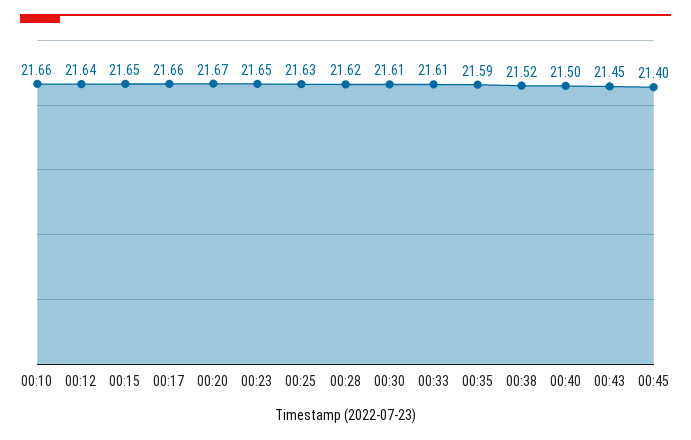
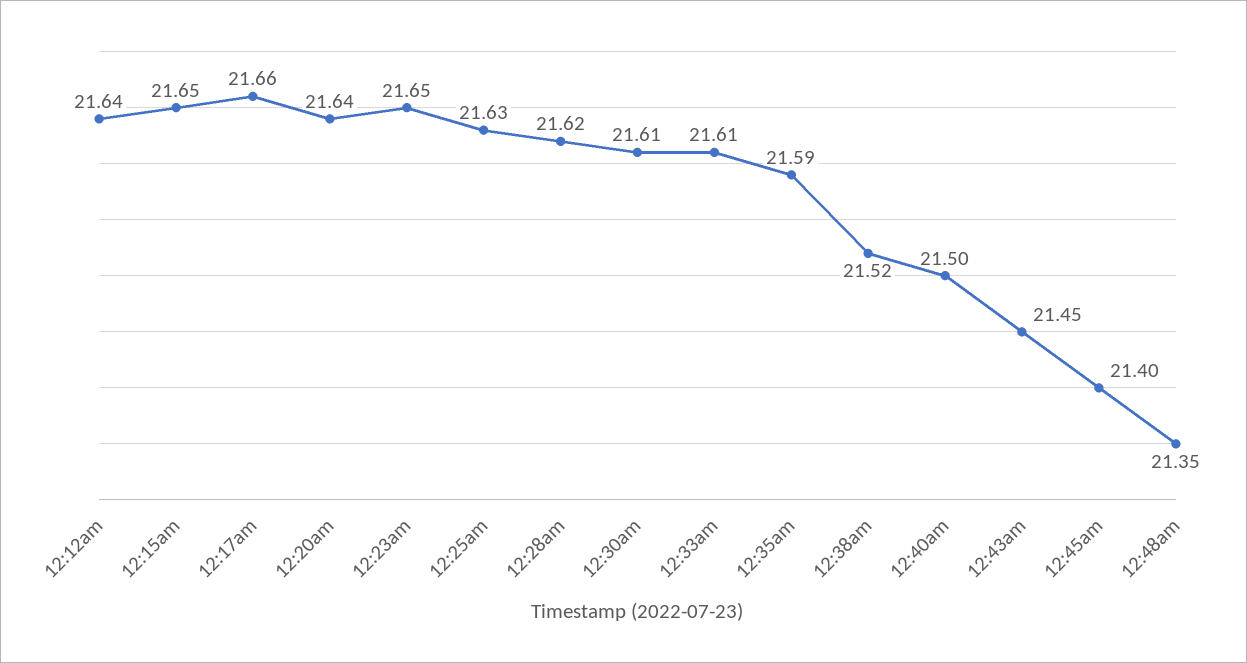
00:10: 21.66 -> none
00:20: 21.67 -> 21.64
12:48am: none -> 21.35

